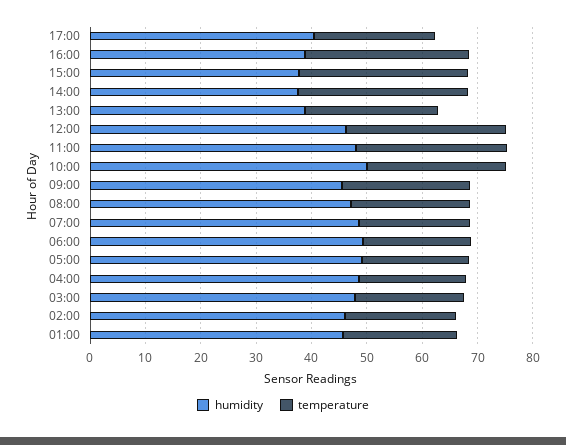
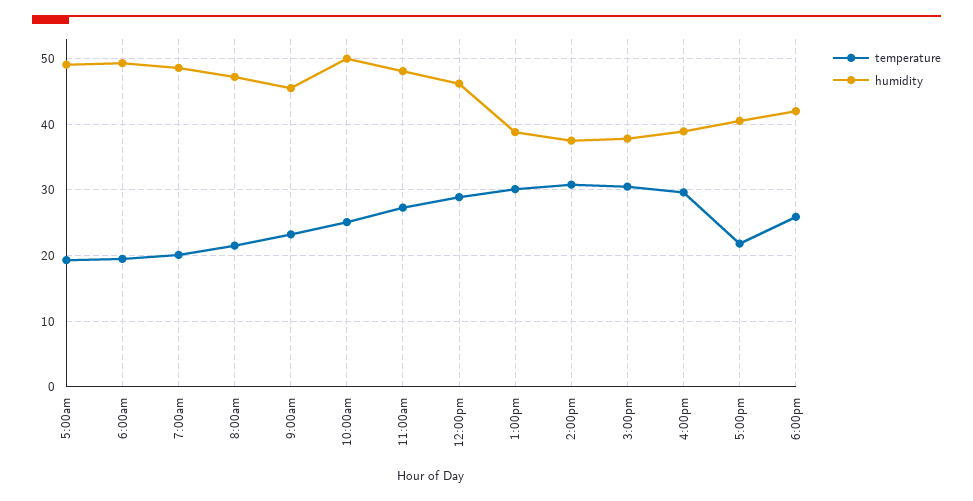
temperature, 13:00: 24 -> 30
humidity, 04:00: 48 -> none
temperature, 04:00: 20 -> none
humidity, 03:00: 48 -> none
temperature, 03:00: 20 -> none
humidity, 02:00: 46 -> none
temperature, 02:00: 20 -> none
humidity, 01:00: 46 -> none
temperature, 01:00: 20 -> none
temperature, 6:00pm: none -> 26
humidity, 6:00pm: none -> 42

